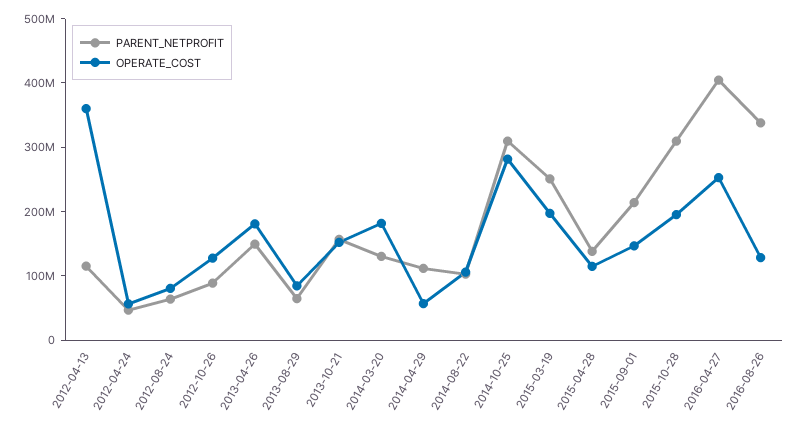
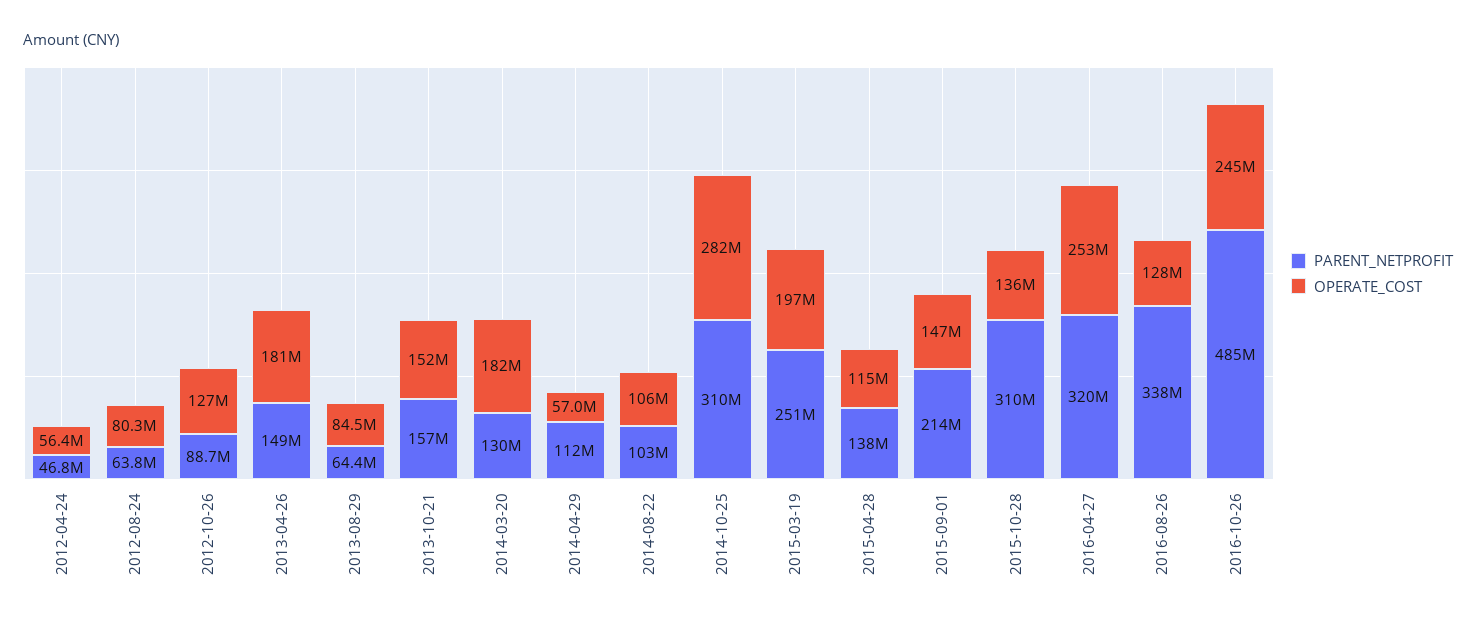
PARENT_NETPROFIT, 2012-04-13: 120000000 -> none
OPERATE_COST, 2012-04-13: 360000000 -> none
OPERATE_COST, 2015-10-28: 200000000 -> 136000000
PARENT_NETPROFIT, 2016-04-27: 400000000 -> 320000000
PARENT_NETPROFIT, 2016-10-26: none -> 485000000
OPERATE_COST, 2016-10-26: none -> 245000000

